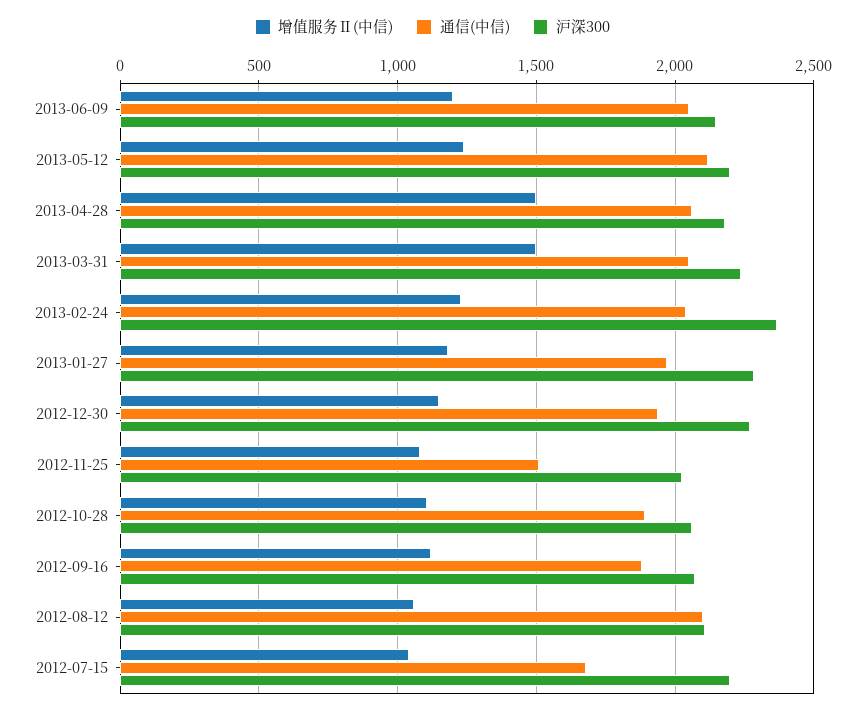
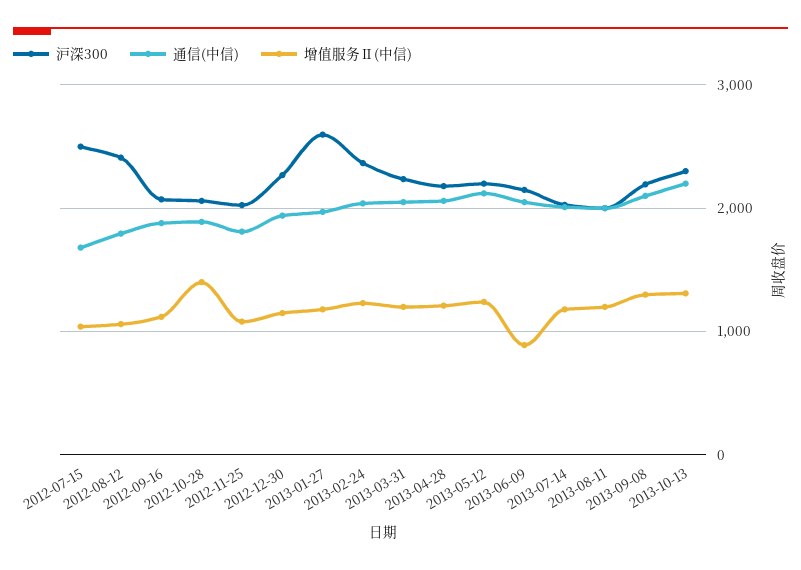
增值服务Ⅱ(中信), 2013-06-09: 1200 -> 900
增值服务Ⅱ(中信), 2013-04-28: 1500 -> 1200
增值服务Ⅱ(中信), 2013-03-31: 1500 -> 1200
沪深300, 2013-01-27: 2300 -> 2600
通信(中信), 2012-11-25: 1500 -> 1800
增值服务Ⅱ(中信), 2012-10-28: 1100 -> 1400
通信(中信), 2012-08-12: 2100 -> 1800
沪深300, 2012-08-12: 2100 -> 2400
沪深300, 2012-07-15: 2200 -> 2500
沪深300, 2013-07-14: none -> 2000
通信(中信), 2013-07-14: none -> 2000
增值服务Ⅱ(中信), 2013-07-14: none -> 1200
沪深300, 2013-08-11: none -> 2000
通信(中信), 2013-08-11: none -> 2000
增值服务Ⅱ(中信), 2013-08-11: none -> 1200
沪深300, 2013-09-08: none -> 2200
通信(中信), 2013-09-08: none -> 2100
增值服务Ⅱ(中信), 2013-09-08: none -> 1300
沪深300, 2013-10-13: none -> 2300
通信(中信), 2013-10-13: none -> 2200
增值服务Ⅱ(中信), 2013-10-13: none -> 1300

